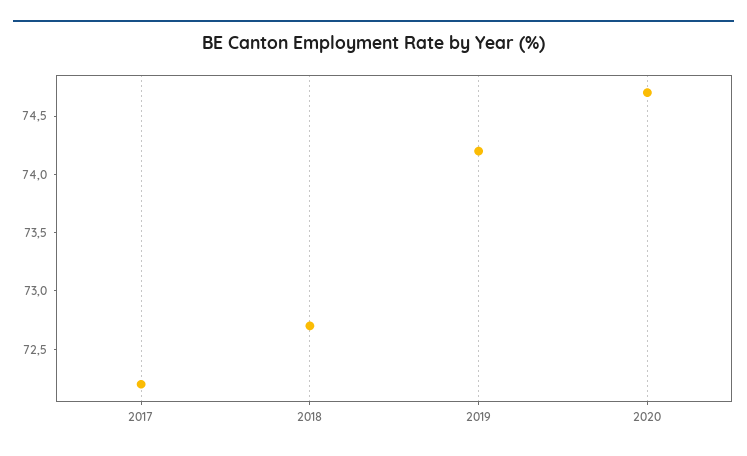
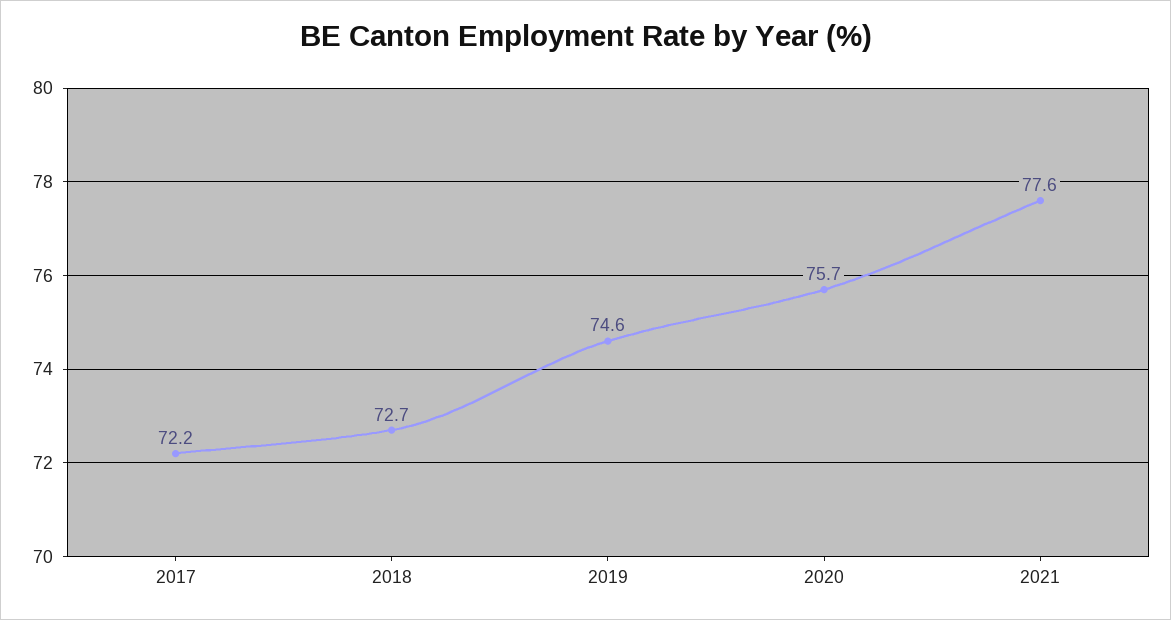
2019: 74.2 -> 74.6
2020: 74.7 -> 75.7
2021: none -> 77.6

